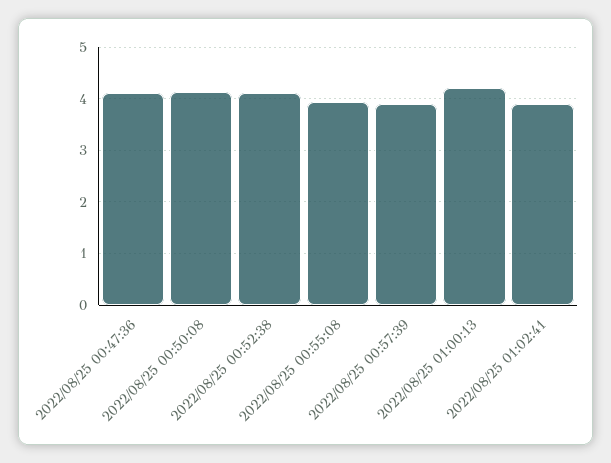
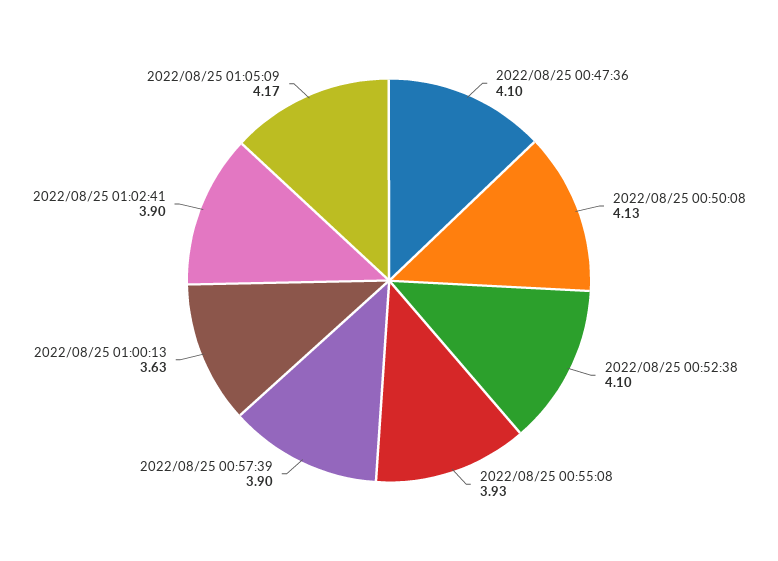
2022/08/25 01:00:13: 4.2 -> 3.63
2022/08/25 01:05:09: none -> 4.17

